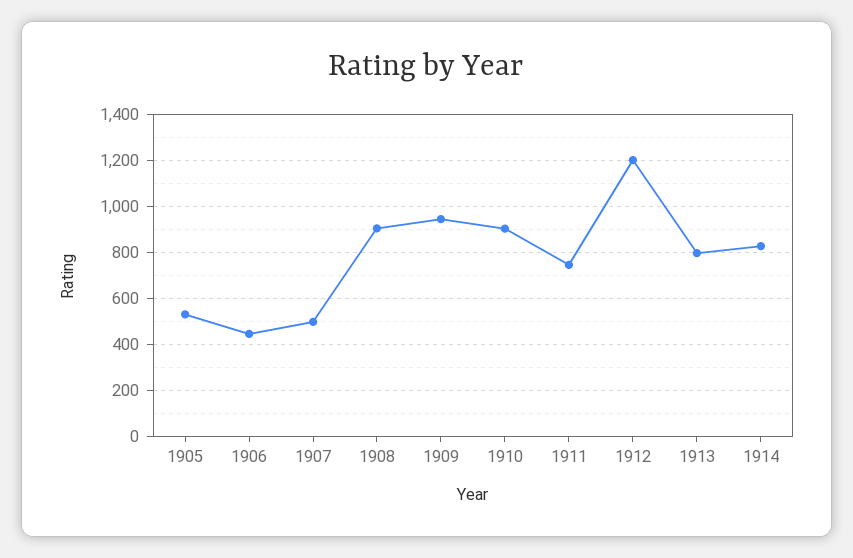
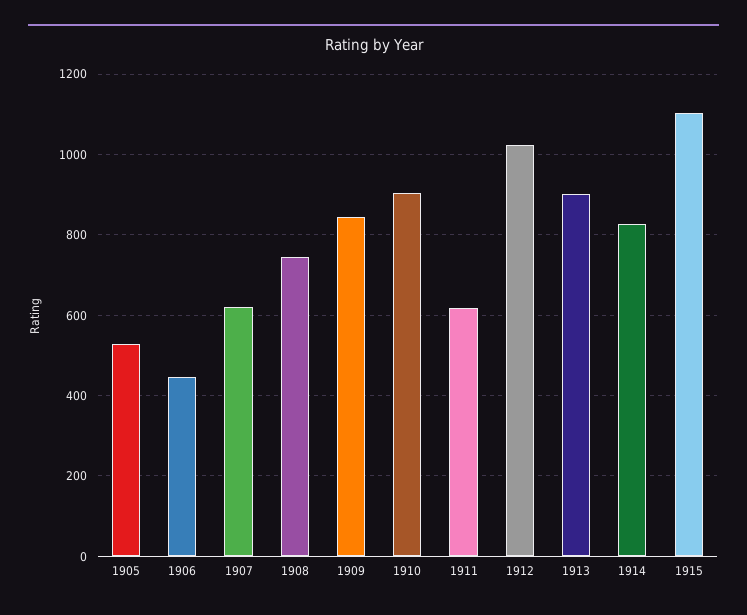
1907: 500 -> 620
1908: 900 -> 740
1909: 950 -> 840
1911: 750 -> 620
1912: 1200 -> 1020
1913: 800 -> 900
1915: none -> 1100

